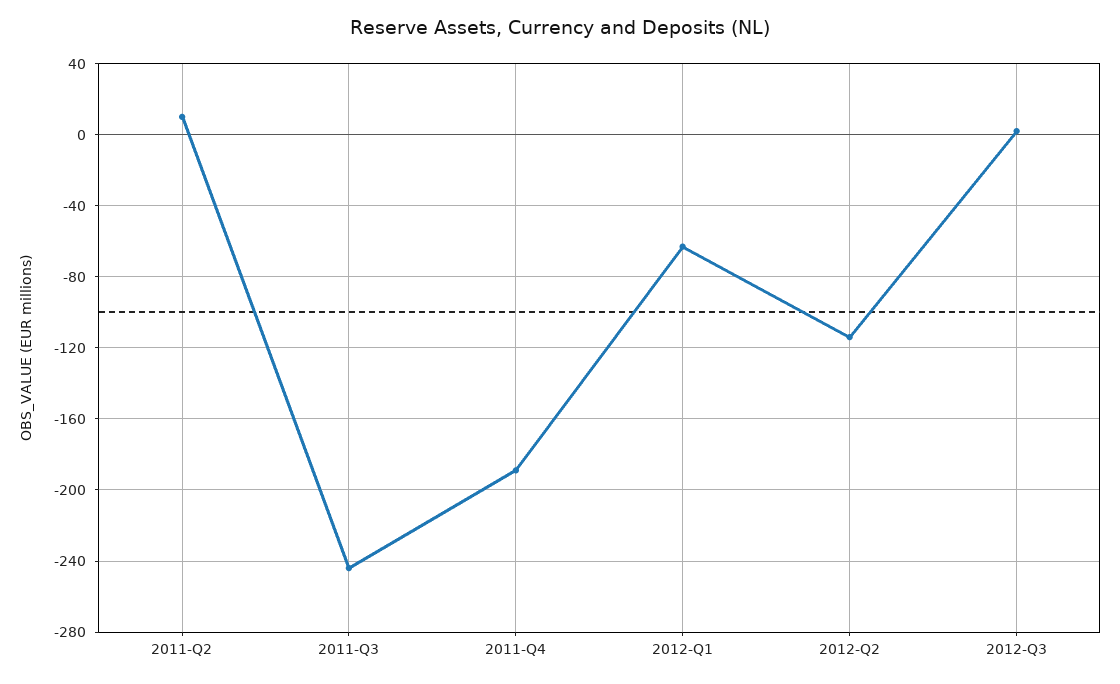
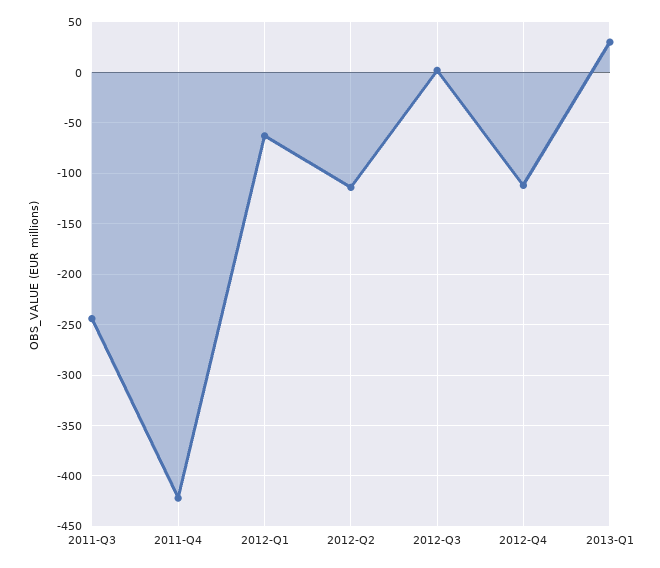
2011-Q2: 10 -> none
2011-Q4: -190 -> -420
2012-Q4: none -> -110
2013-Q1: none -> 30

